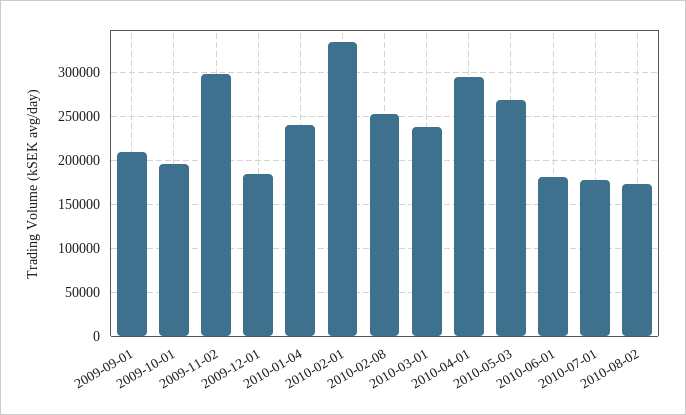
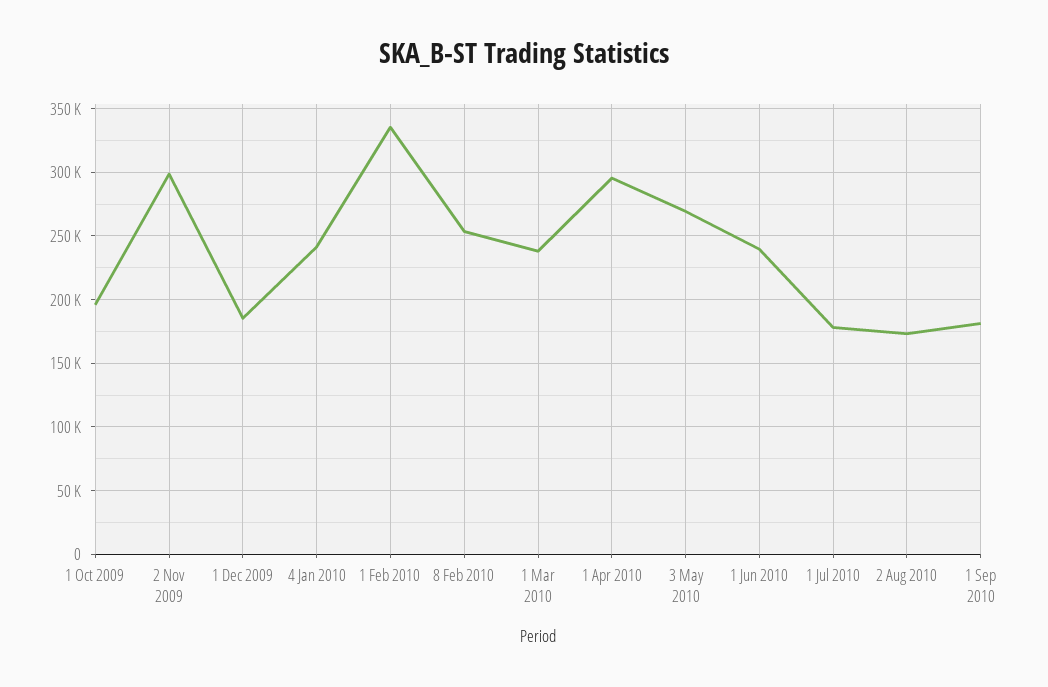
2009-09-01: 210000 -> none
2010-06-01: 180000 -> 240000
1 Sep 2010: none -> 180000

